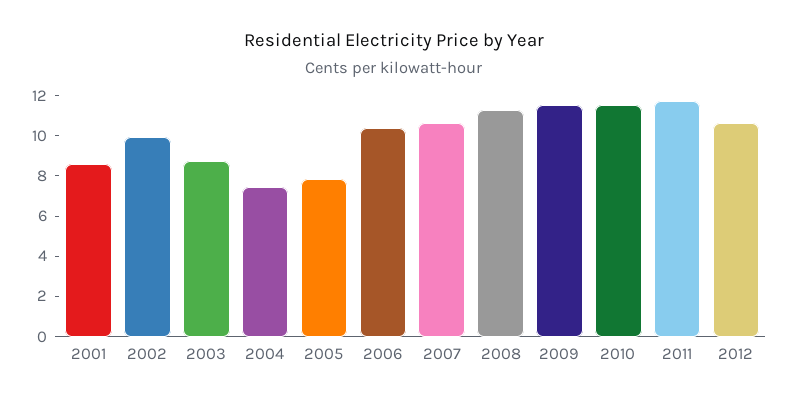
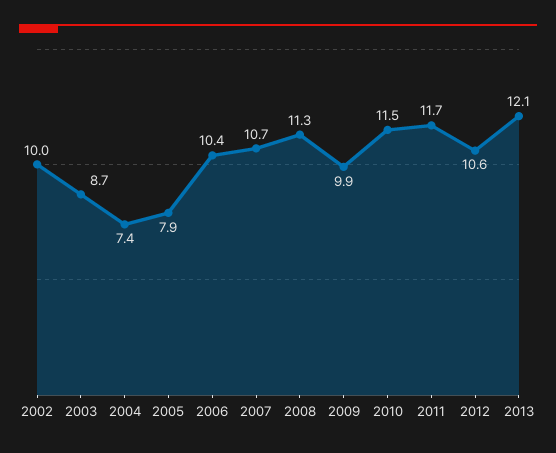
2001: 8.5 -> none
2009: 11.5 -> 9.9
2013: none -> 12.1

